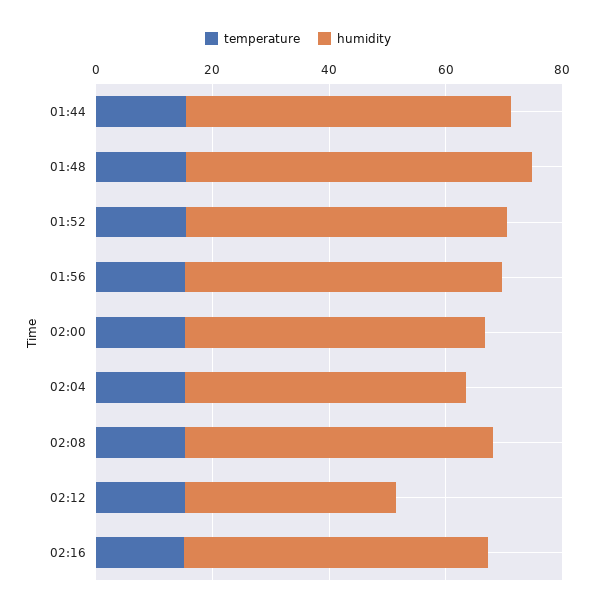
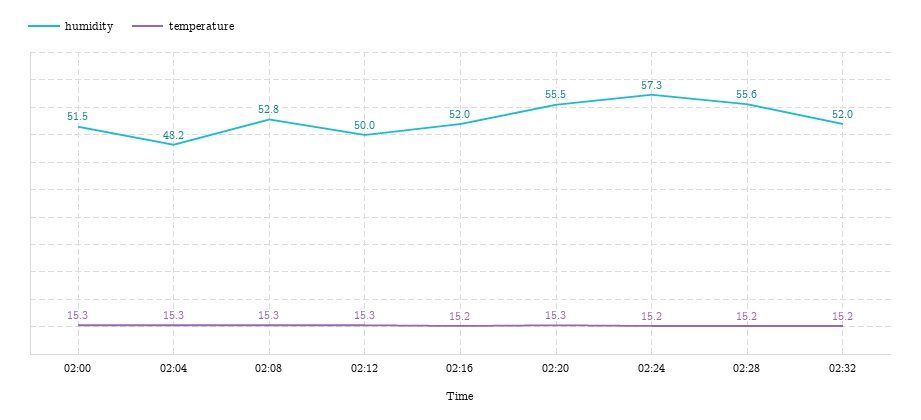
temperature, 01:44: 15 -> none
humidity, 01:44: 55 -> none
temperature, 01:48: 15 -> none
humidity, 01:48: 60 -> none
temperature, 01:52: 15 -> none
humidity, 01:52: 55 -> none
temperature, 01:56: 15 -> none
humidity, 01:56: 55 -> none
humidity, 02:12: 35 -> 50
humidity, 02:20: none -> 55.5
temperature, 02:20: none -> 15.3
humidity, 02:24: none -> 57.3
temperature, 02:24: none -> 15.2
humidity, 02:28: none -> 55.6
temperature, 02:28: none -> 15.2
humidity, 02:32: none -> 52
temperature, 02:32: none -> 15.2

